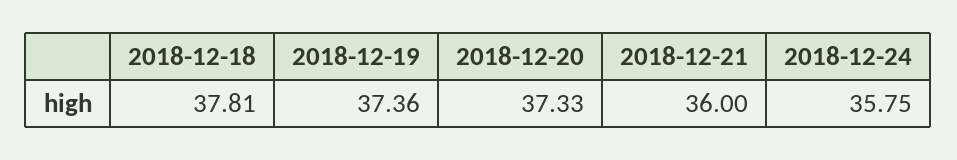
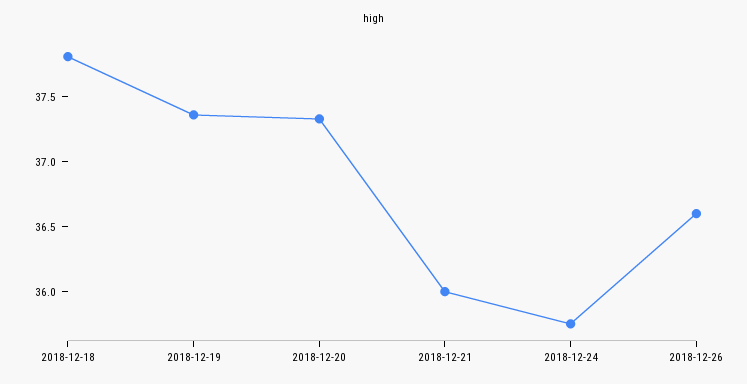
2018-12-26: none -> 36.6

